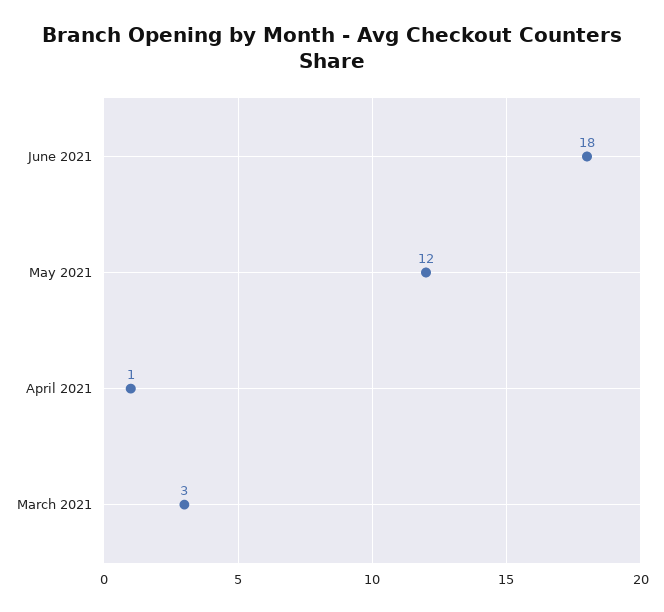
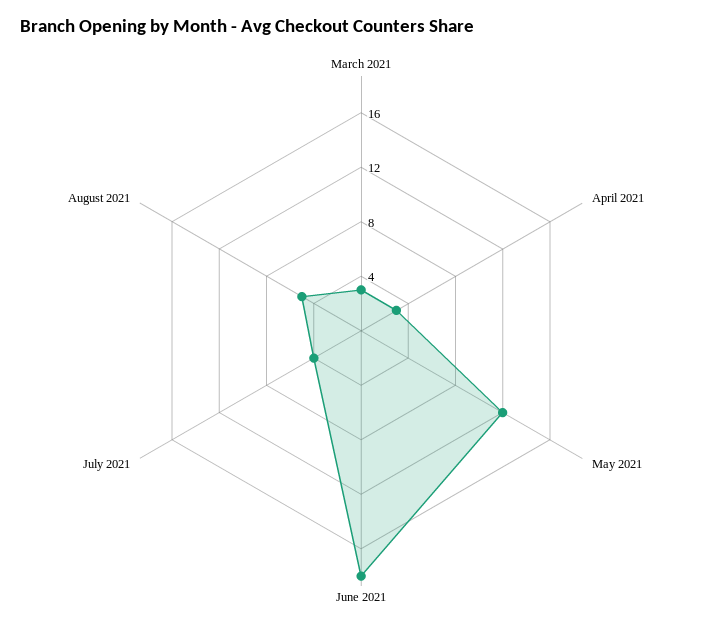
April 2021: 1 -> 3
July 2021: none -> 4
August 2021: none -> 5

